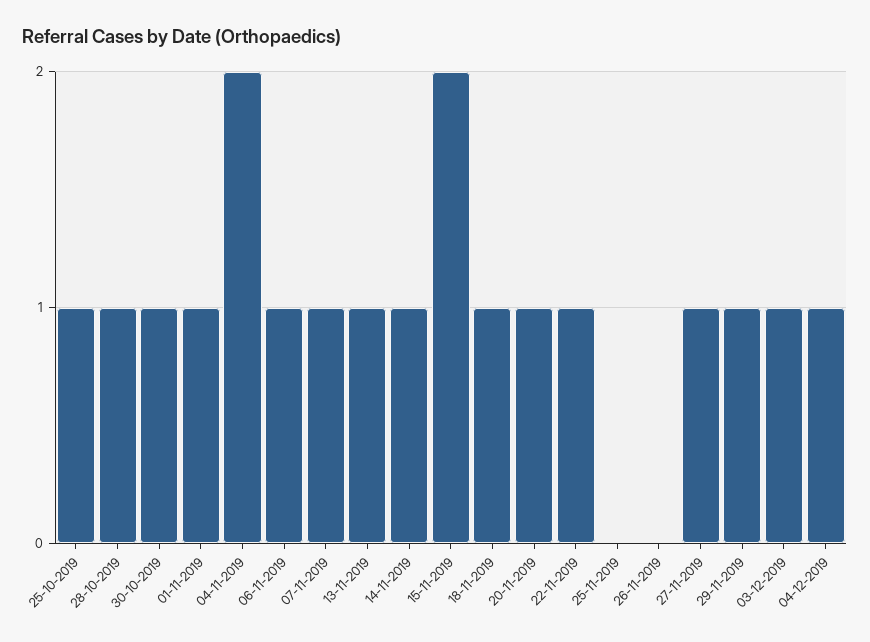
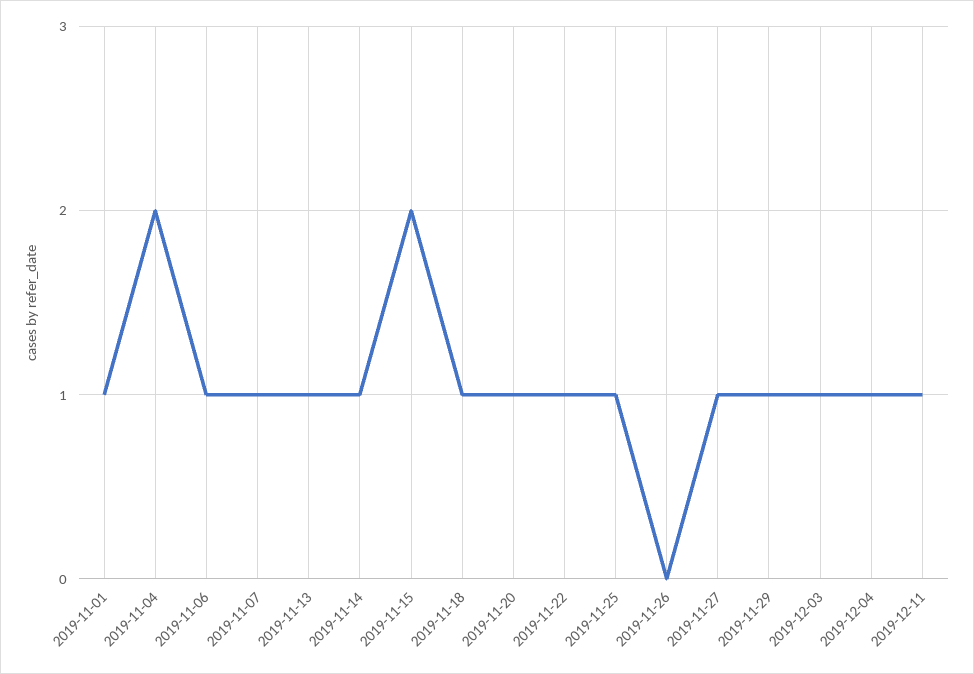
25-10-2019: 1 -> none
28-10-2019: 1 -> none
30-10-2019: 1 -> none
25-11-2019: 0 -> 1
2019-12-11: none -> 1

